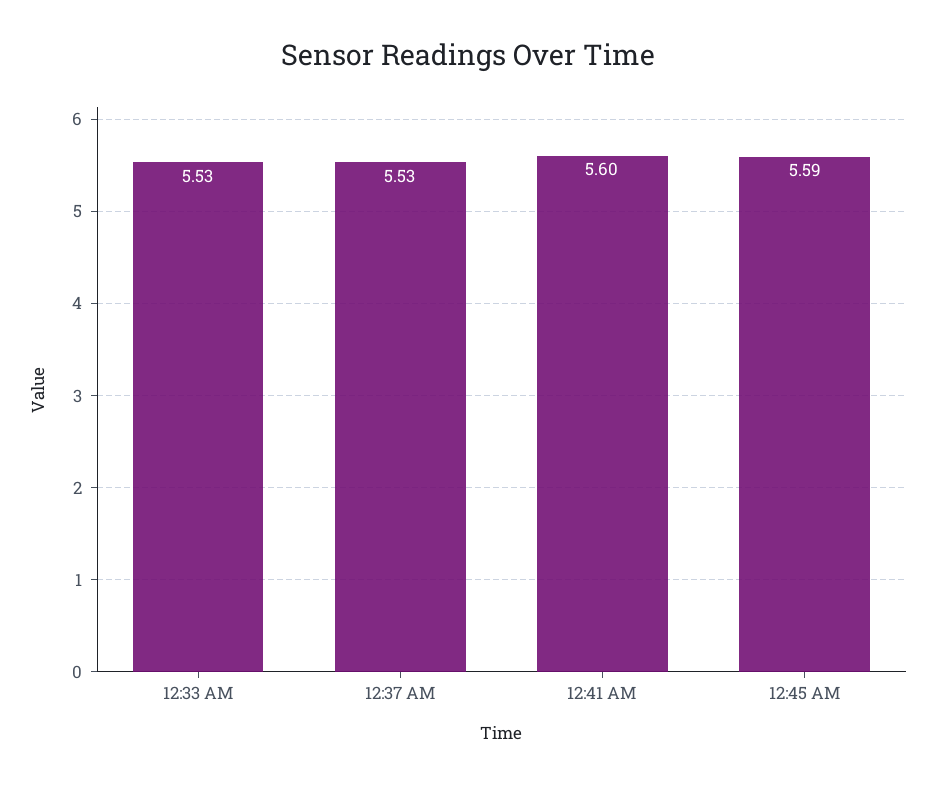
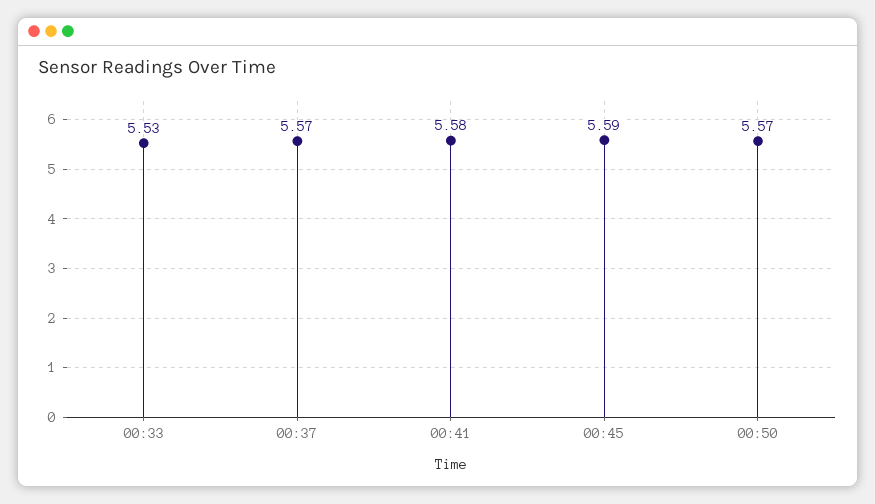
12:37 AM: 5.53 -> 5.57
12:41 AM: 5.6 -> 5.58
00:50: none -> 5.57

